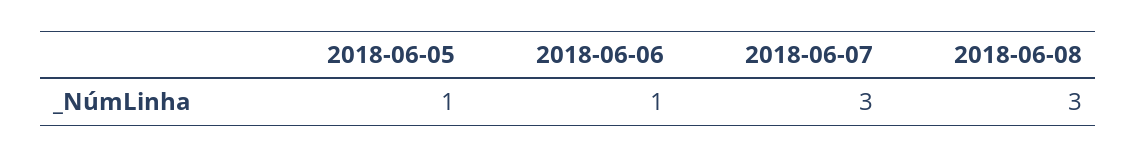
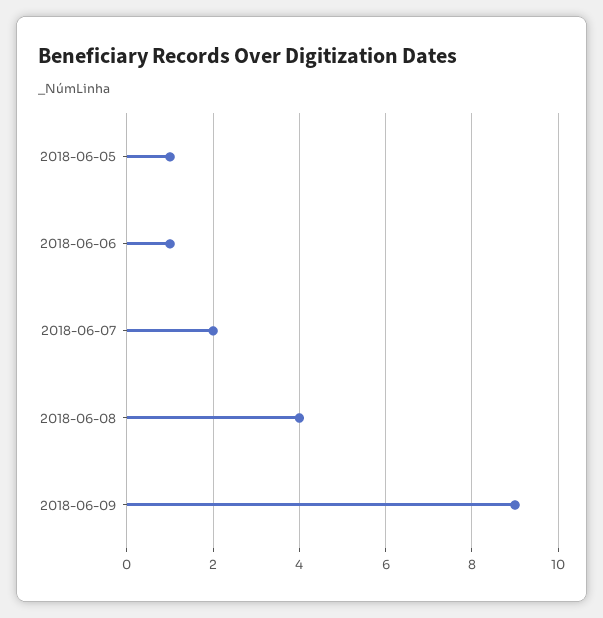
2018-06-07: 3 -> 2
2018-06-08: 3 -> 4
2018-06-09: none -> 9

